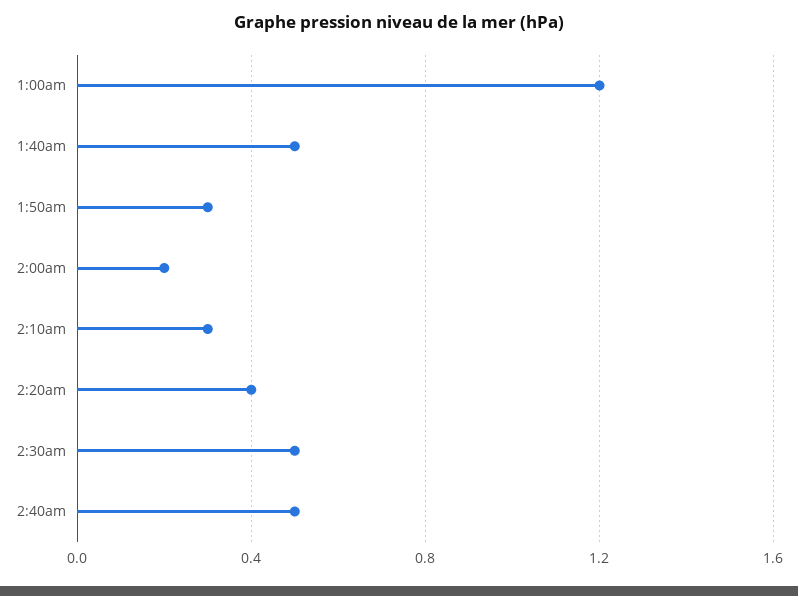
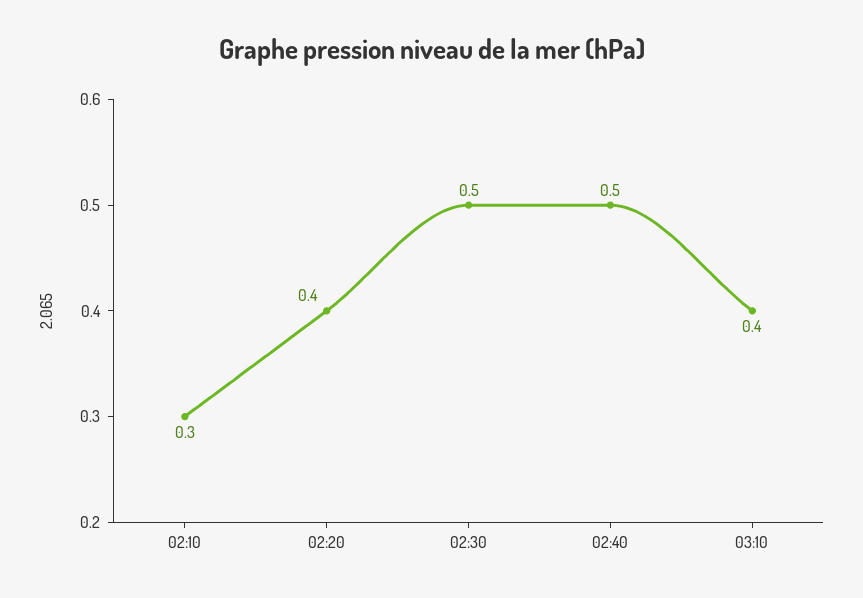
1:00am: 1.2 -> none
1:40am: 0.5 -> none
1:50am: 0.3 -> none
2:00am: 0.2 -> none
03:10: none -> 0.4

